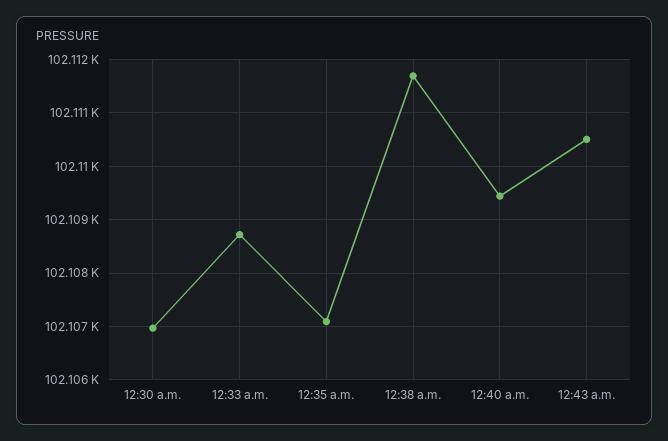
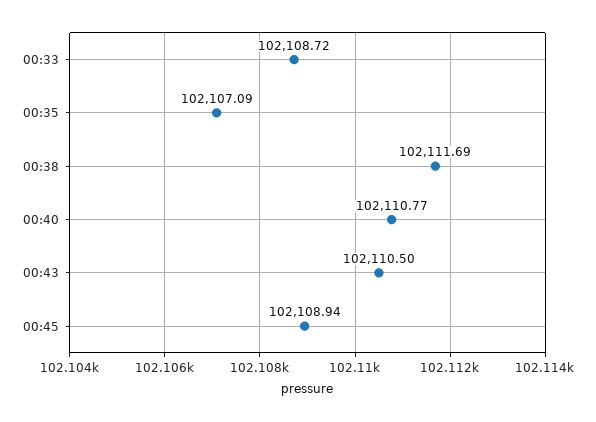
12:30 a.m.: 102107 -> none
12:40 a.m.: 102109.4 -> 102110.77
00:45: none -> 102108.94

